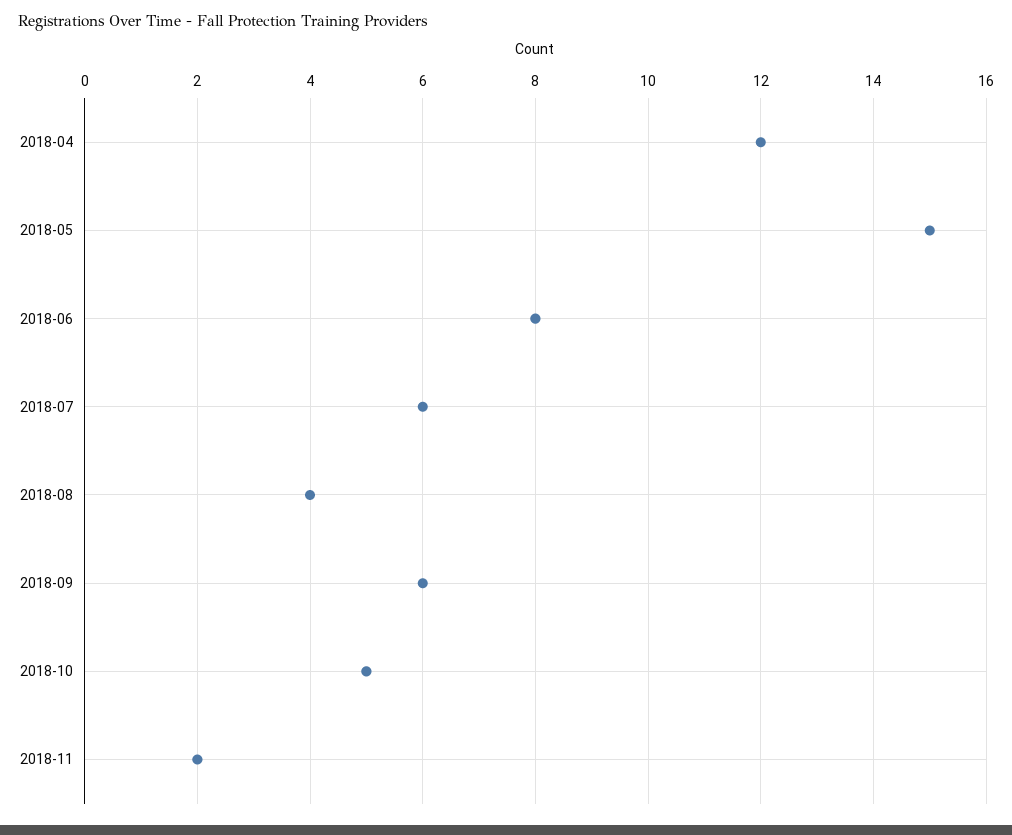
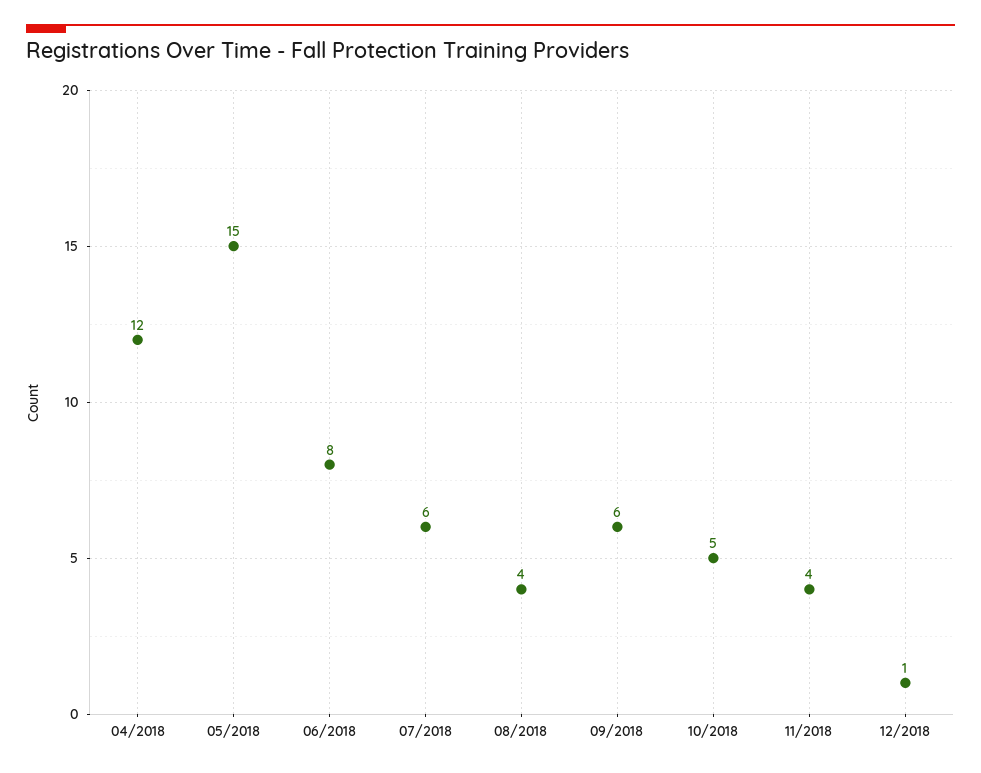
2018-11: 2 -> 4
12/2018: none -> 1

